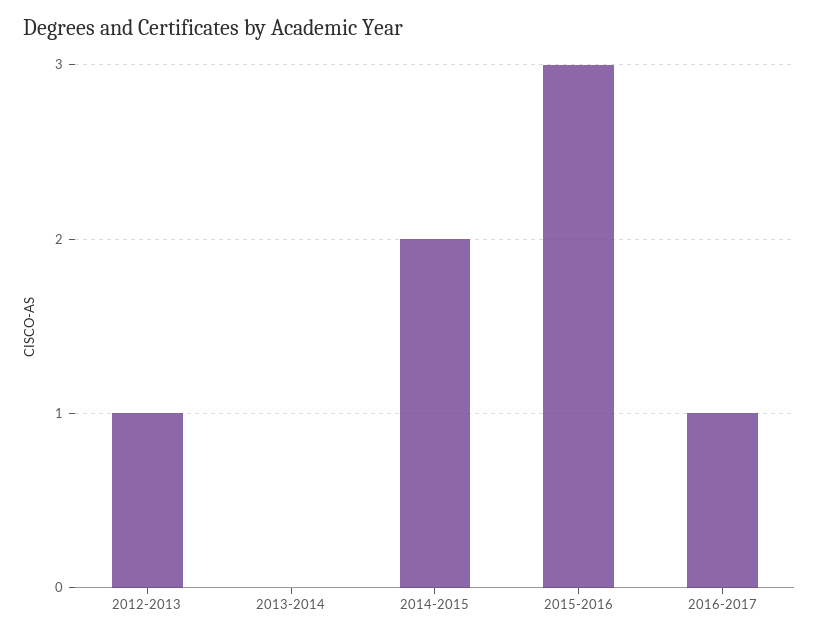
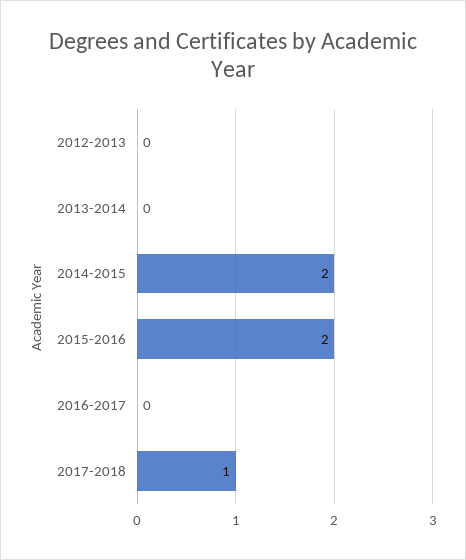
2012-2013: 1 -> 0
2015-2016: 3 -> 2
2016-2017: 1 -> 0
2017-2018: none -> 1

